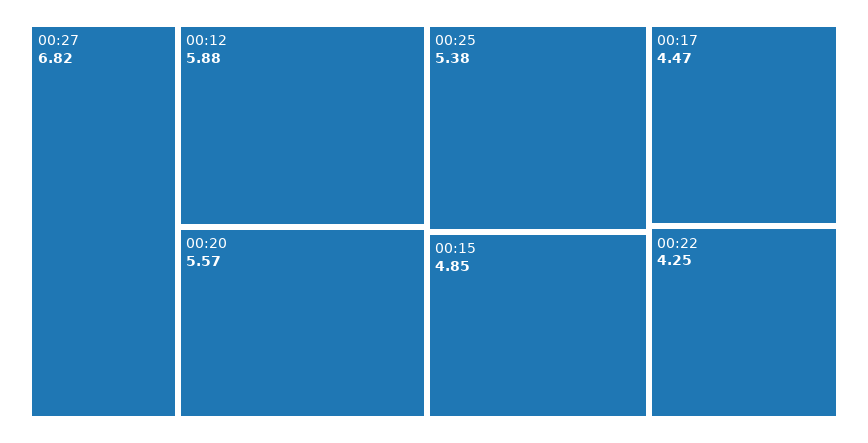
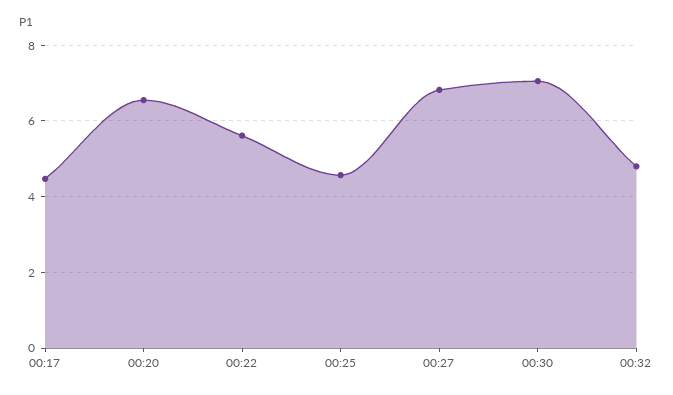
00:12: 5.88 -> none
00:20: 5.57 -> 6.6
00:25: 5.38 -> 4.6
00:15: 4.85 -> none
00:22: 4.25 -> 5.6
00:30: none -> 7
00:32: none -> 4.8

